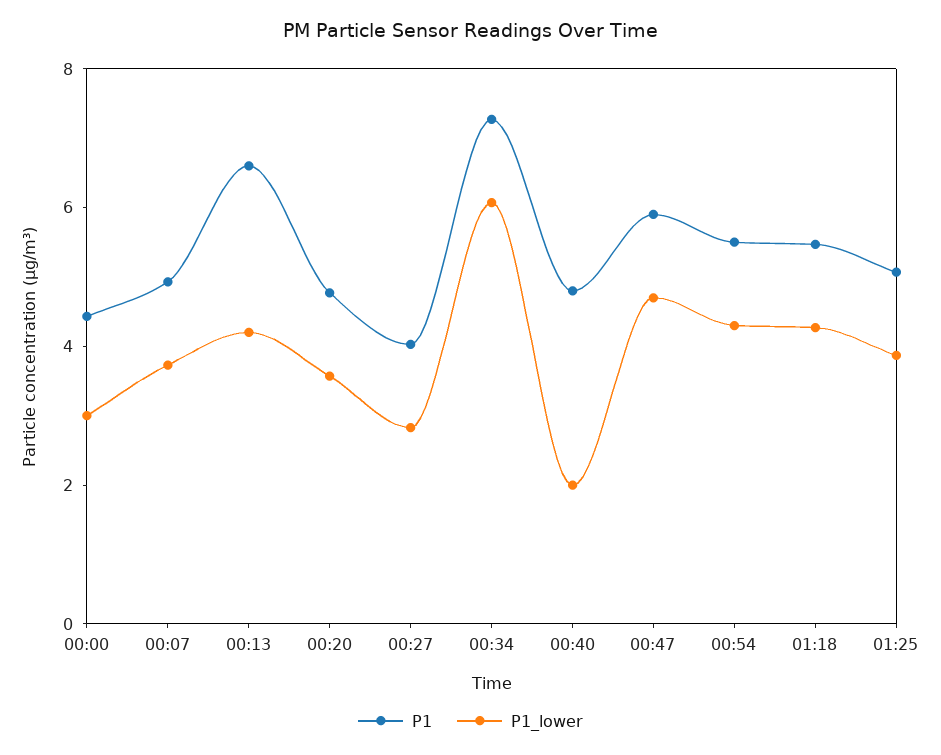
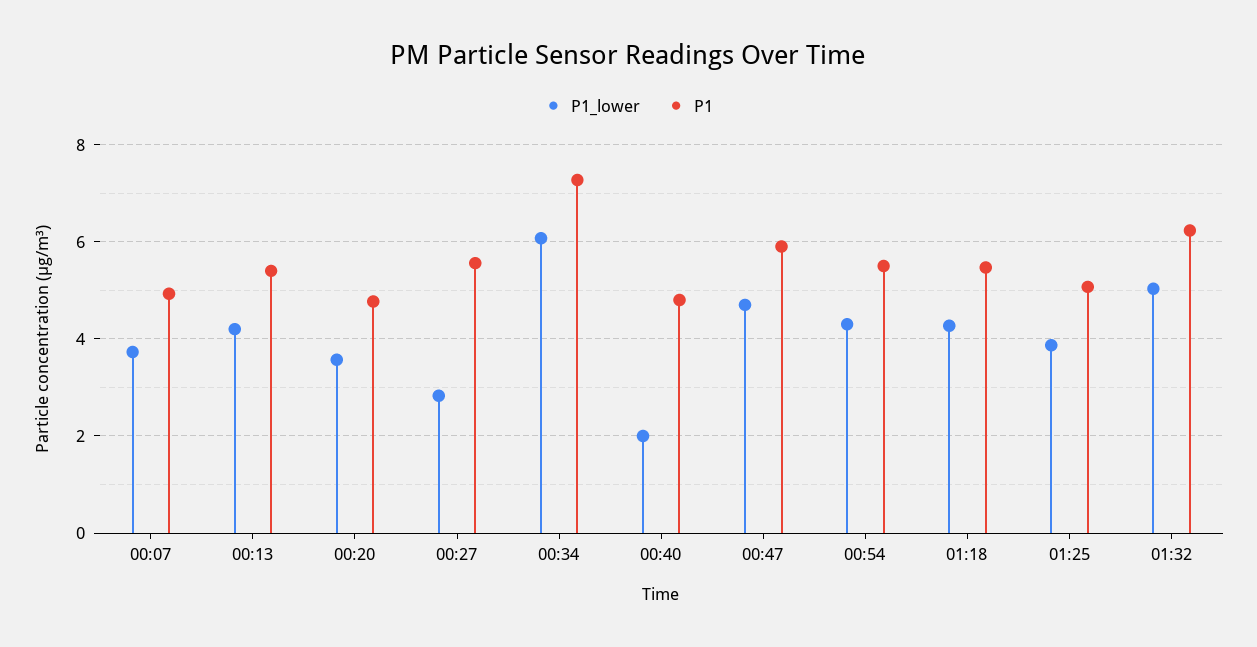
P1, 00:00: 4.5 -> none
P1_lower, 00:00: 3 -> none
P1, 00:13: 6.5 -> 5.4
P1, 00:27: 4 -> 5.6
P1_lower, 01:32: none -> 5
P1, 01:32: none -> 6.2

